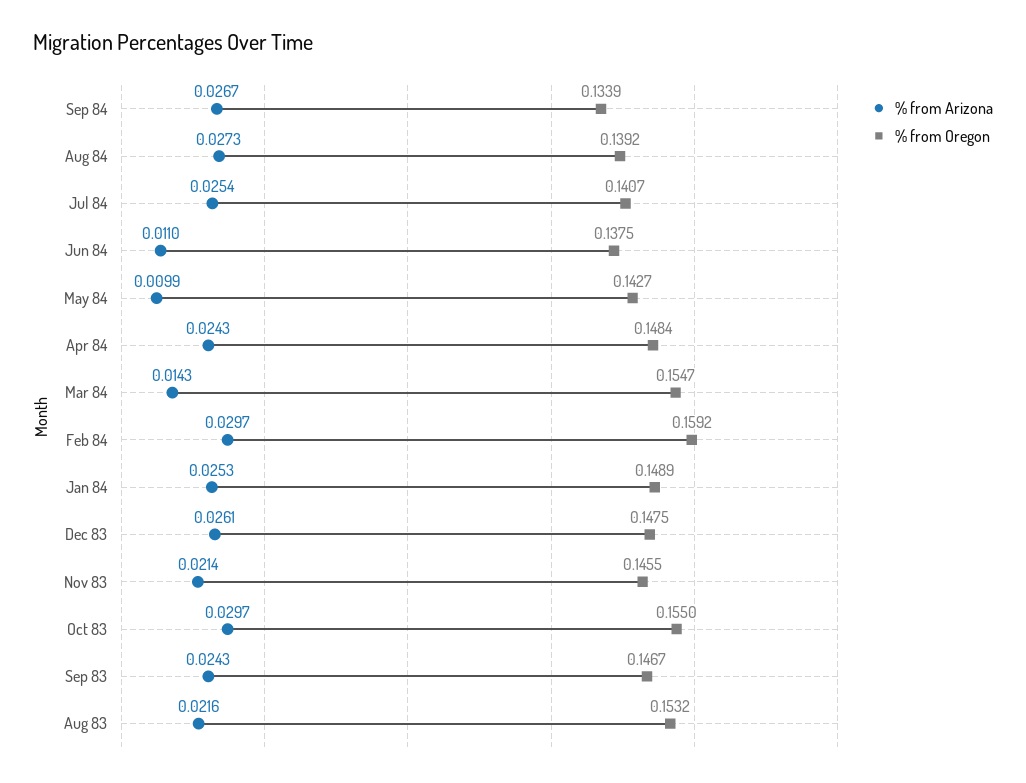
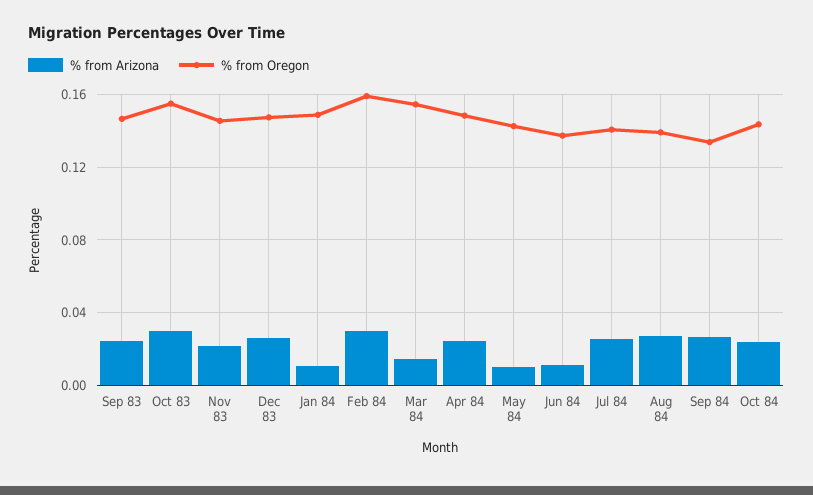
% from Arizona, Jan 84: 0.0253 -> 0.01
% from Arizona, Aug 83: 0.0216 -> none
% from Oregon, Aug 83: 0.1532 -> none
% from Arizona, Oct 84: none -> 0.025
% from Oregon, Oct 84: none -> 0.145

